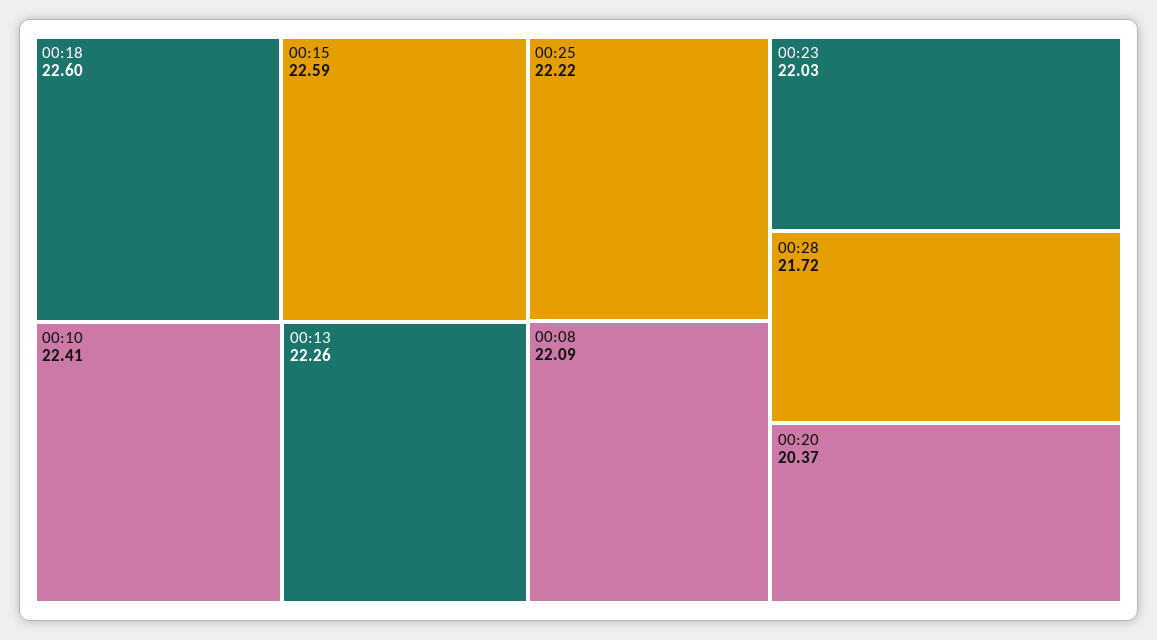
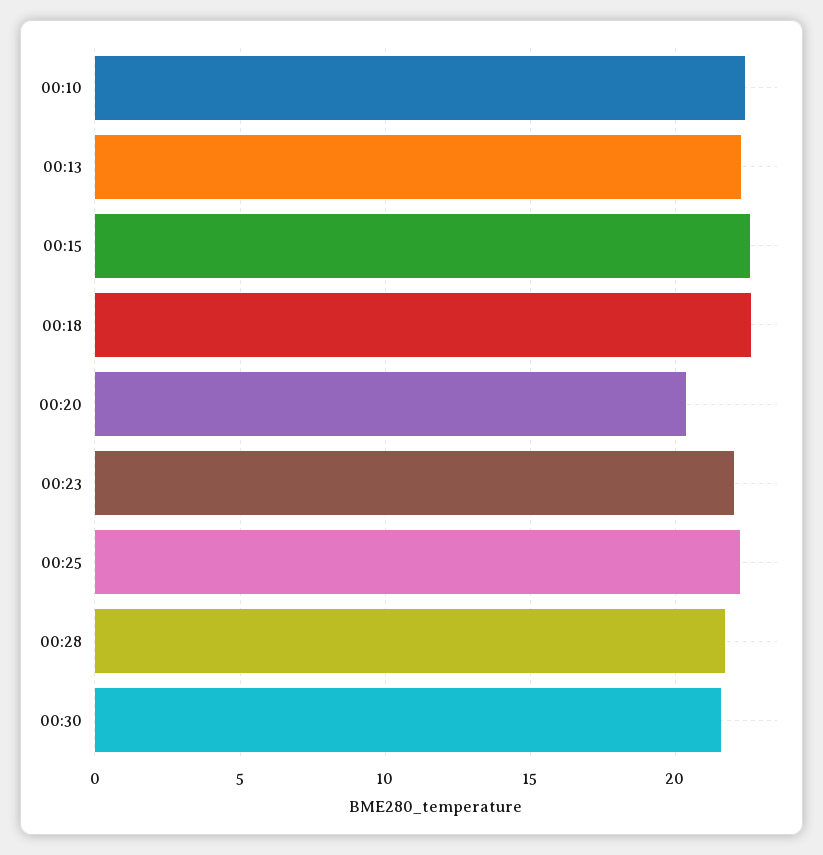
00:08: 22.09 -> none
00:30: none -> 21.5

